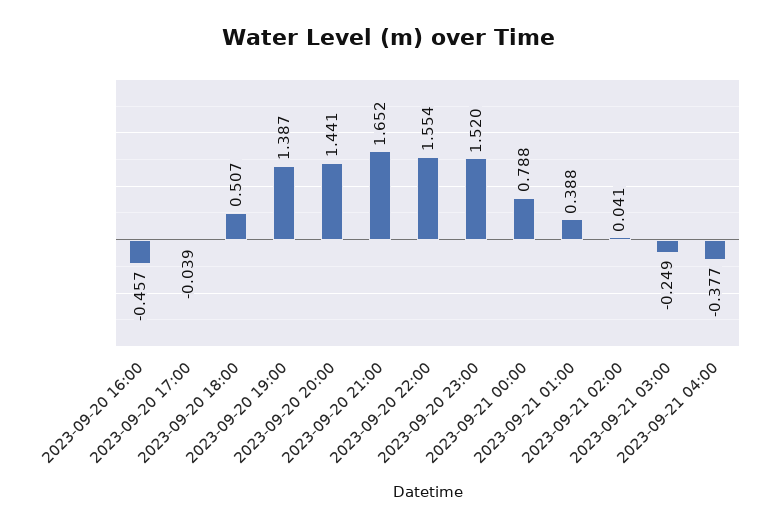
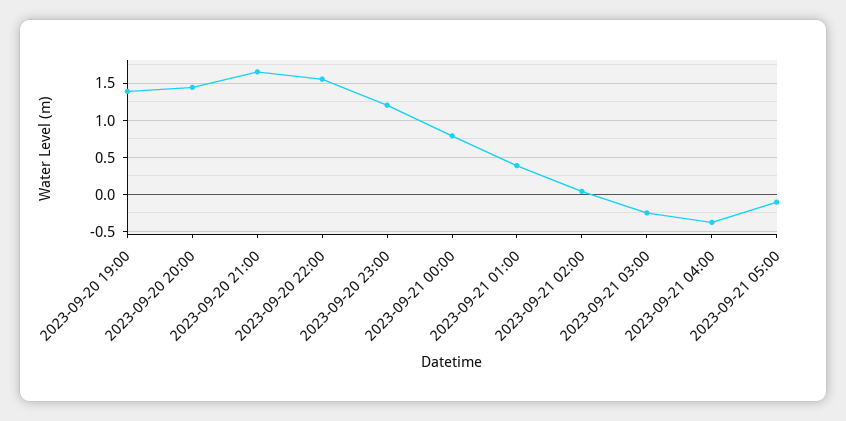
2023-09-20 16:00: -0.457 -> none
2023-09-20 17:00: -0.039 -> none
2023-09-20 18:00: 0.507 -> none
2023-09-20 23:00: 1.52 -> 1.2
2023-09-21 05:00: none -> -0.1

